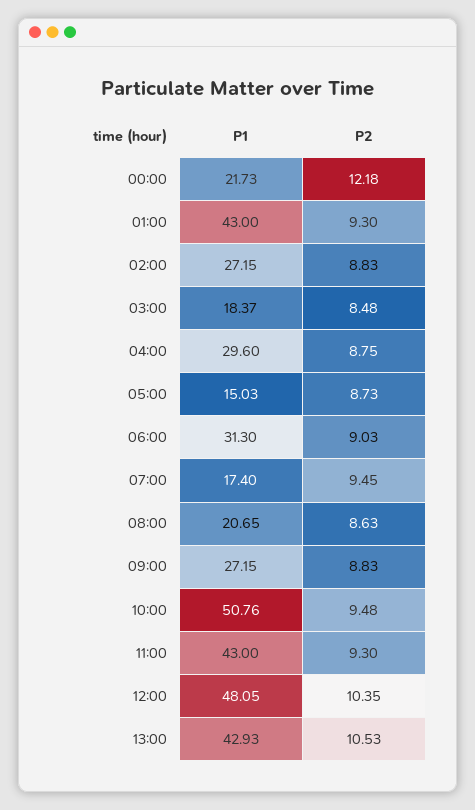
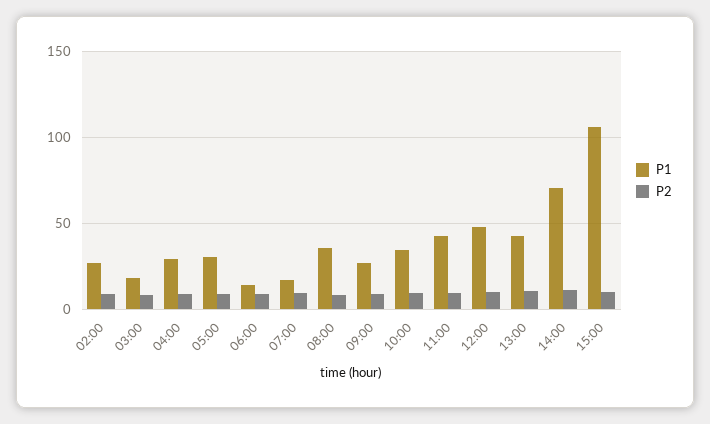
P1, 00:00: 21.73 -> none
P2, 00:00: 12.18 -> none
P1, 01:00: 43 -> none
P2, 01:00: 9.3 -> none
P1, 05:00: 15.03 -> 30
P1, 06:00: 31.3 -> 15
P1, 08:00: 20.65 -> 35
P1, 10:00: 50.76 -> 35
P1, 14:00: none -> 70
P2, 14:00: none -> 10
P1, 15:00: none -> 105
P2, 15:00: none -> 10

